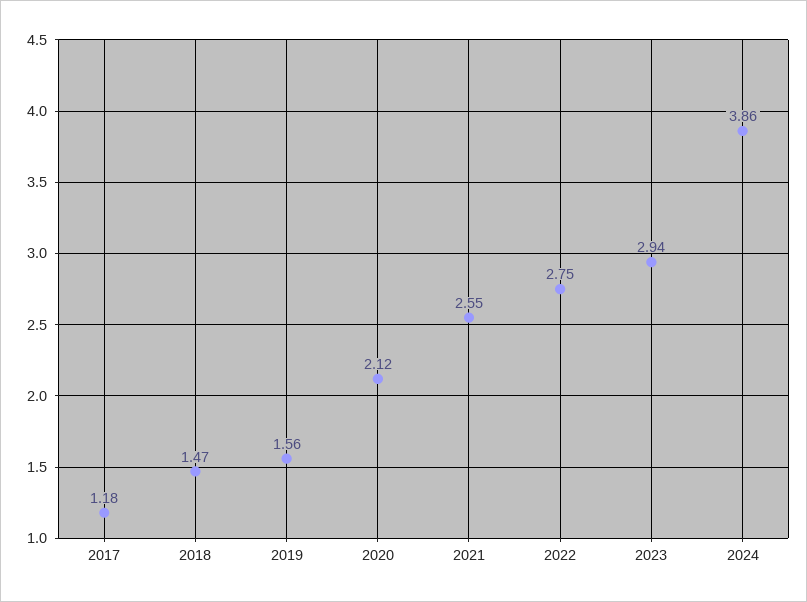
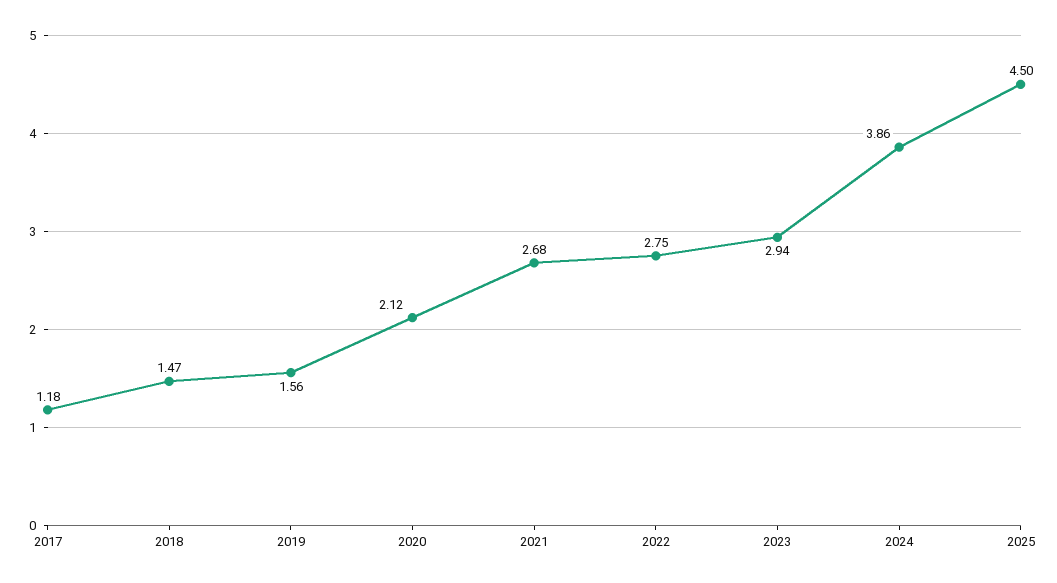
2021: 2.55 -> 2.68
2025: none -> 4.5

